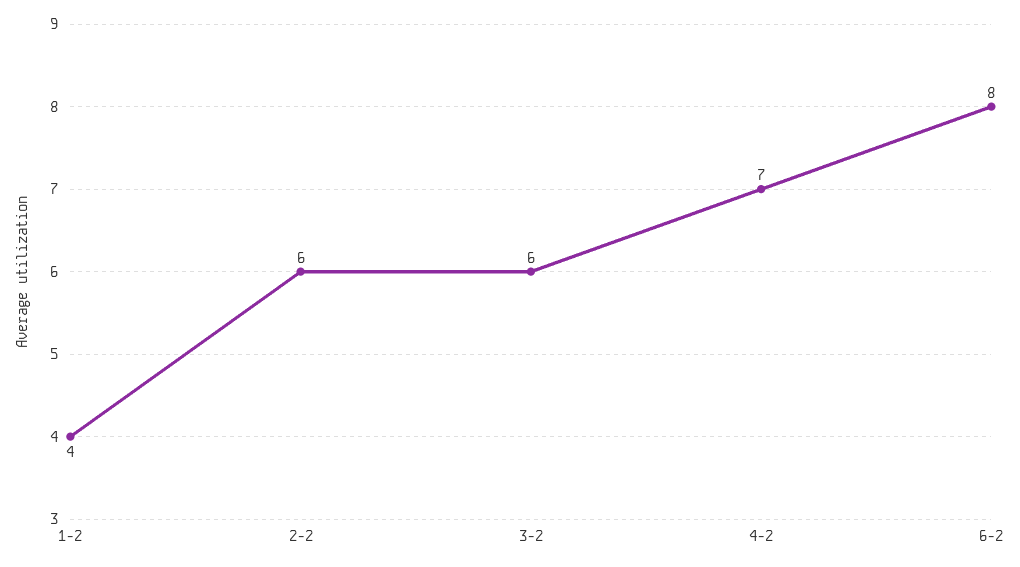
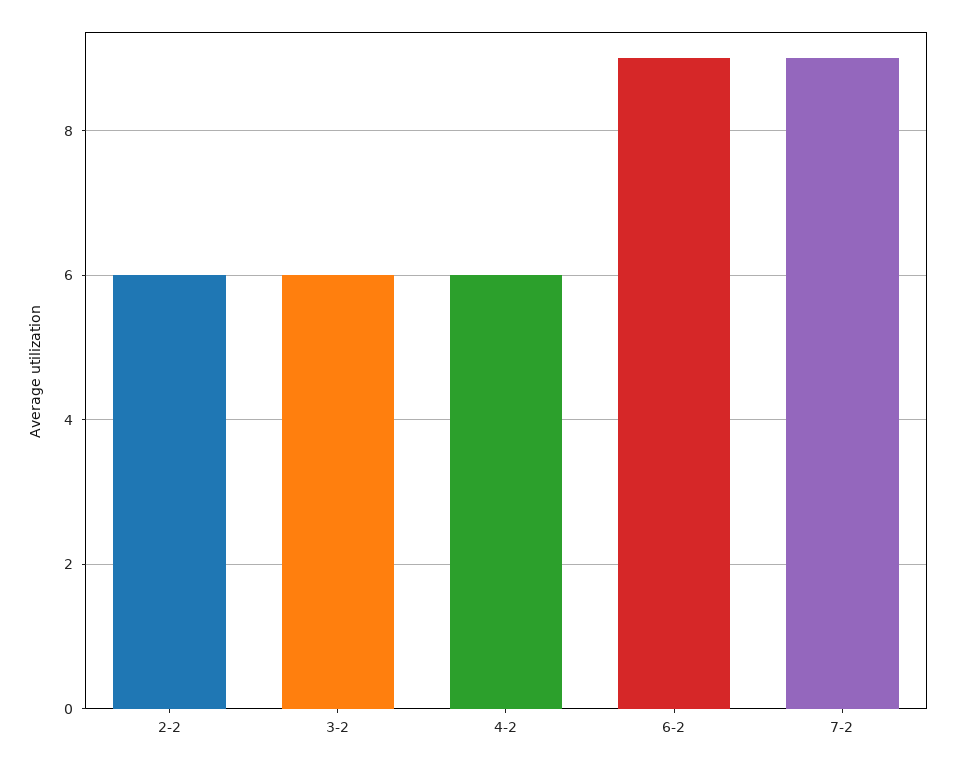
1-2: 4 -> none
4-2: 7 -> 6
6-2: 8 -> 9
7-2: none -> 9

